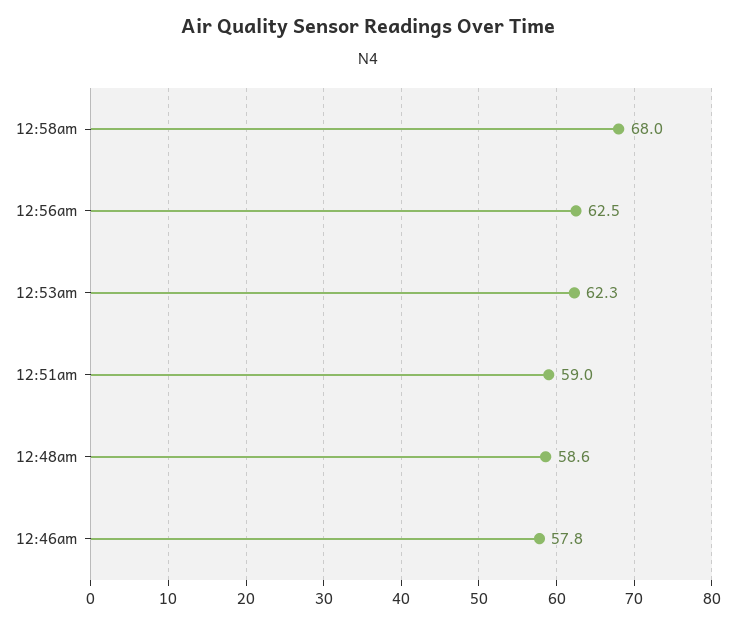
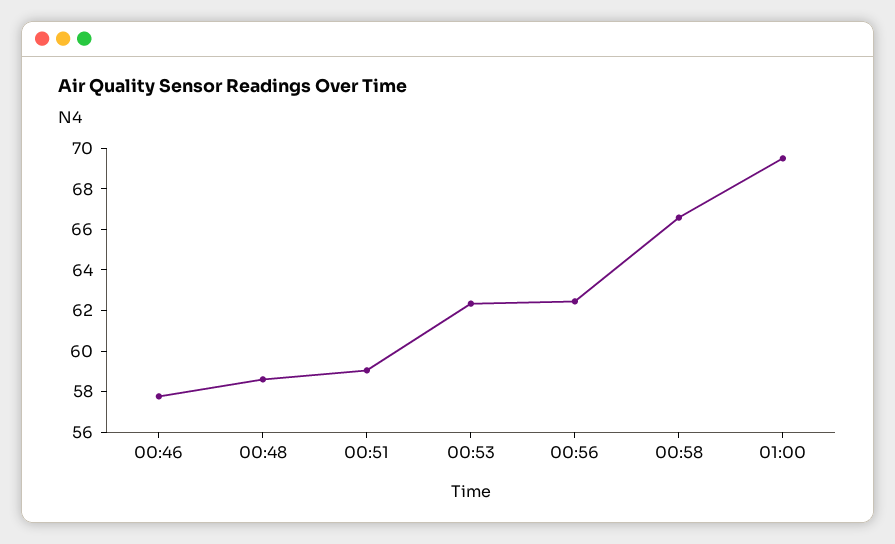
12:58am: 68 -> 66.5
01:00: none -> 69.5

